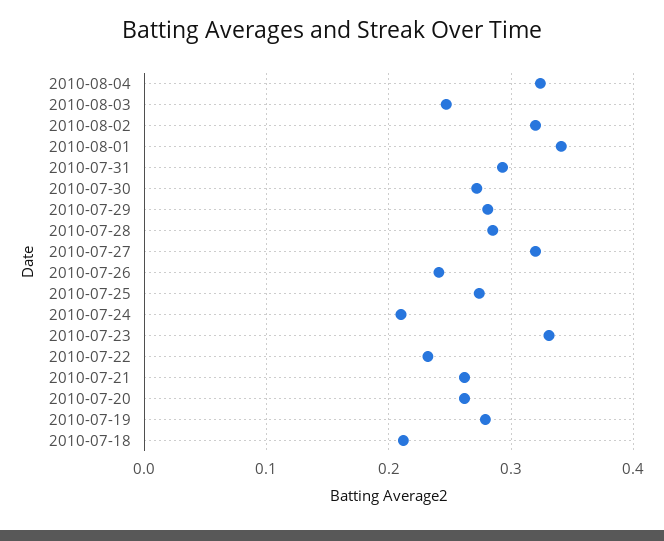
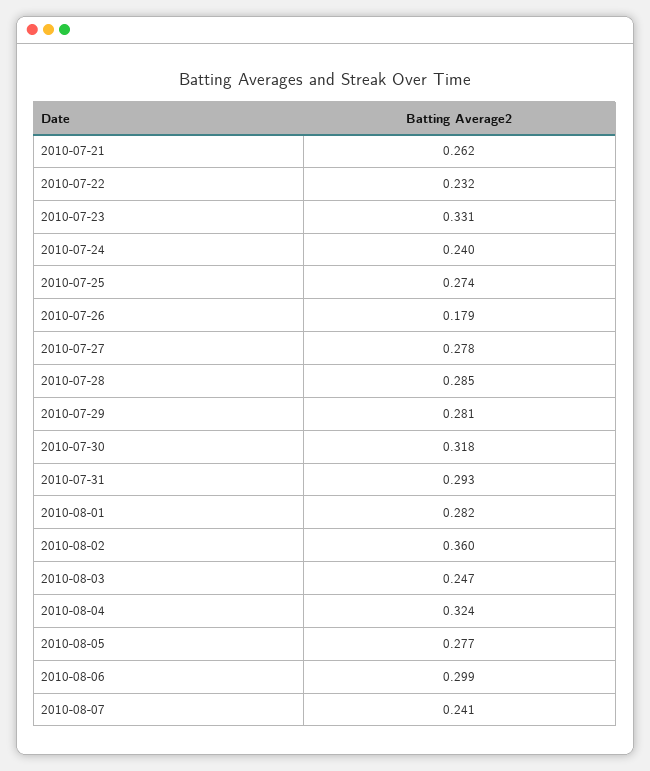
2010-08-02: 0.32 -> 0.36
2010-08-01: 0.34 -> 0.282
2010-07-30: 0.27 -> 0.318
2010-07-27: 0.32 -> 0.278
2010-07-26: 0.24 -> 0.179
2010-07-24: 0.21 -> 0.24
2010-07-20: 0.26 -> none
2010-07-19: 0.28 -> none
2010-07-18: 0.21 -> none
2010-08-05: none -> 0.277
2010-08-06: none -> 0.299
2010-08-07: none -> 0.241

